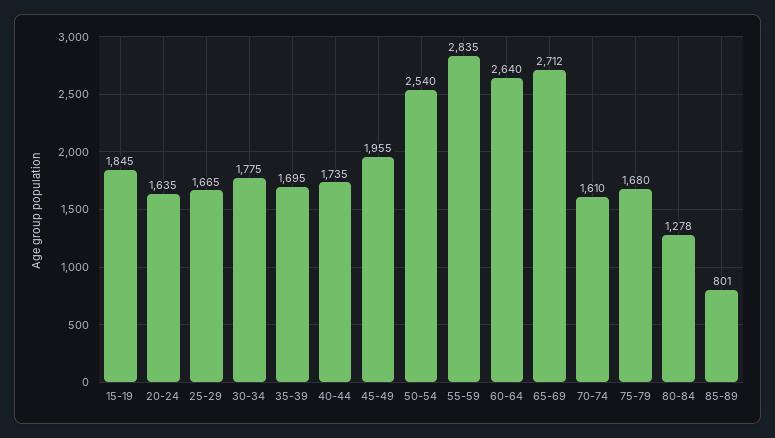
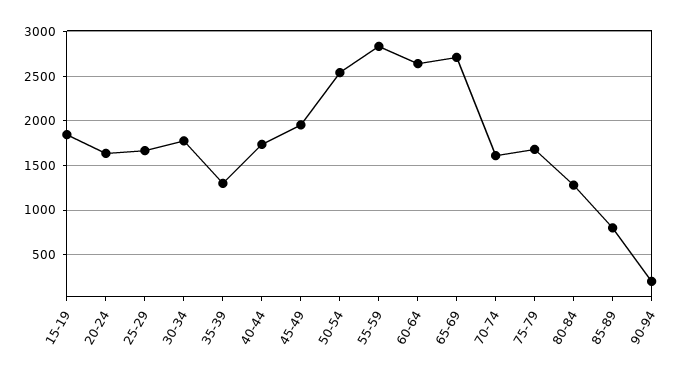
35-39: 1695 -> 1300
90-94: none -> 200

